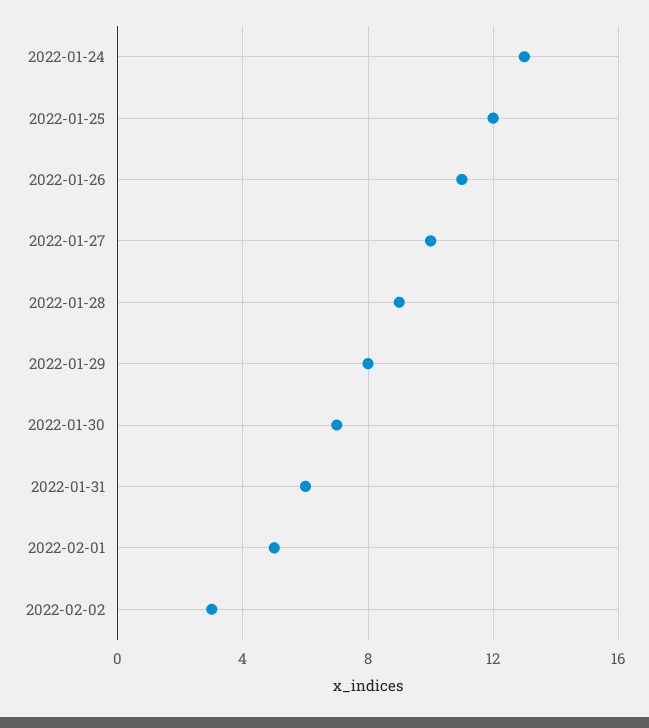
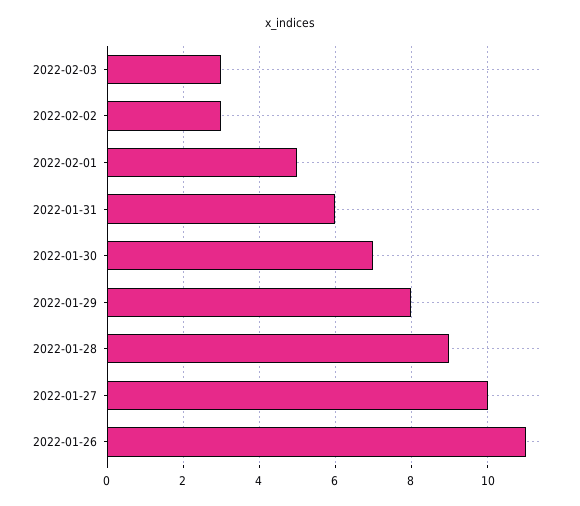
2022-01-24: 13 -> none
2022-01-25: 12 -> none
2022-02-03: none -> 3

